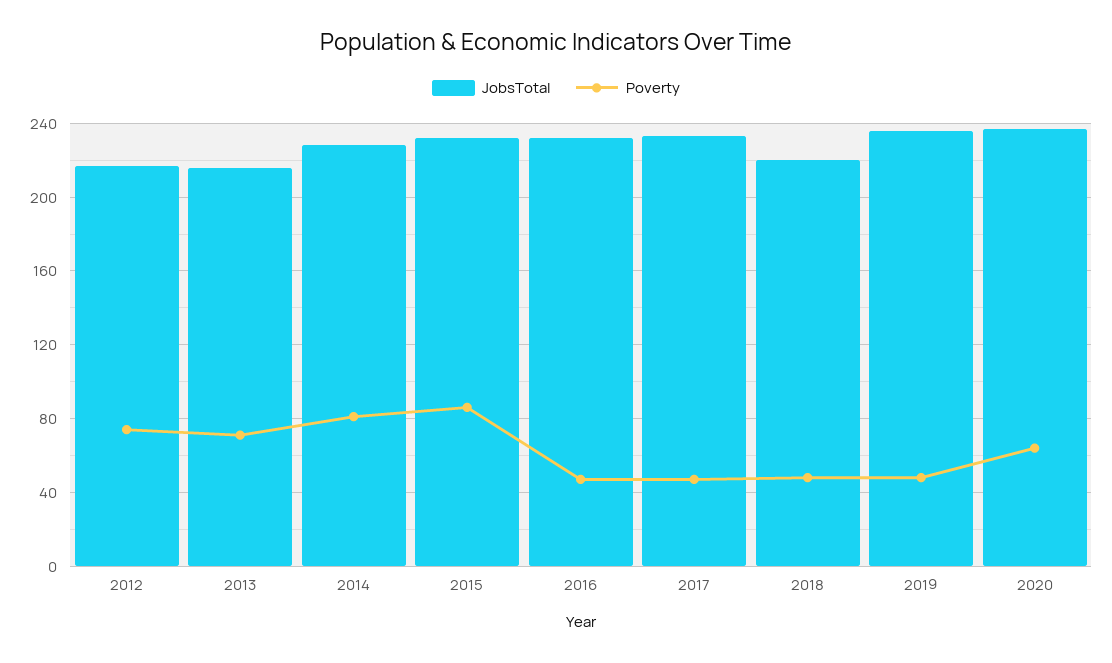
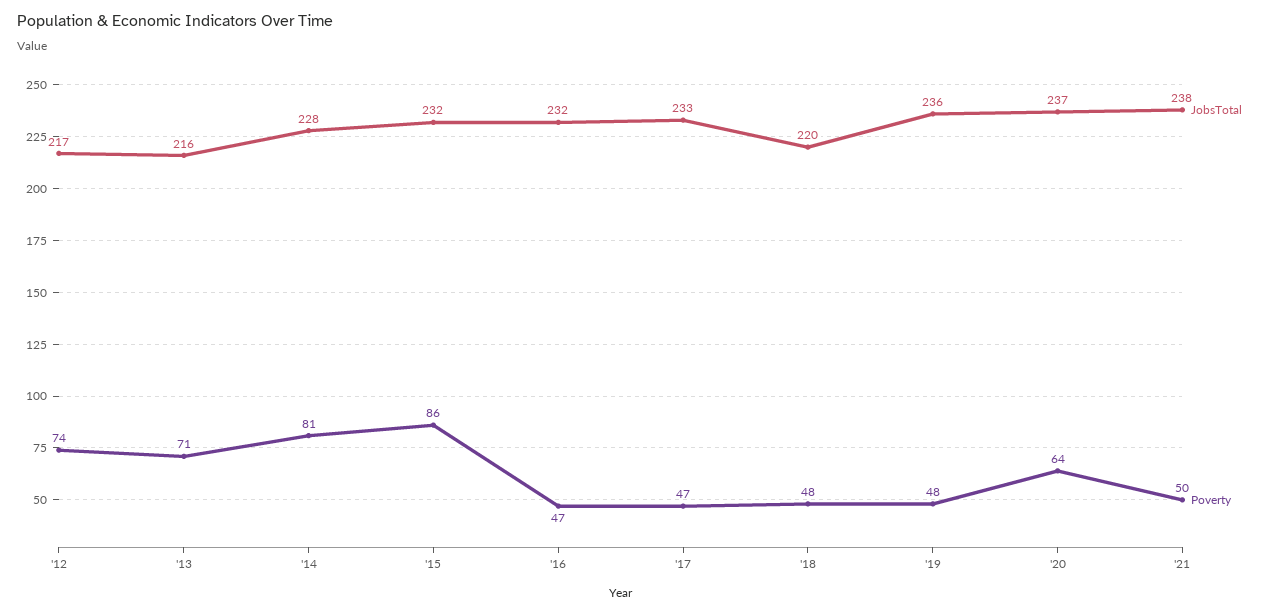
JobsTotal, '21: none -> 238
Poverty, '21: none -> 50

